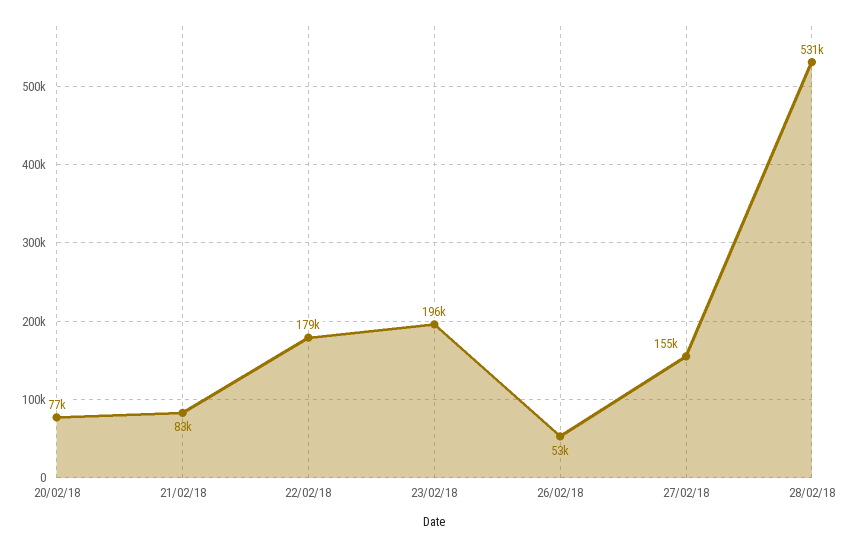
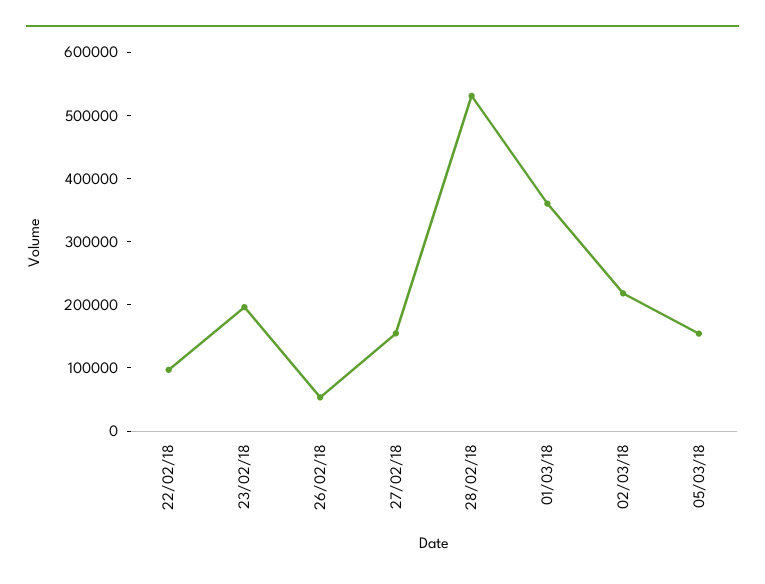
20/02/18: 77000 -> none
21/02/18: 83000 -> none
22/02/18: 179000 -> 100000
01/03/18: none -> 360000
02/03/18: none -> 220000
05/03/18: none -> 160000

